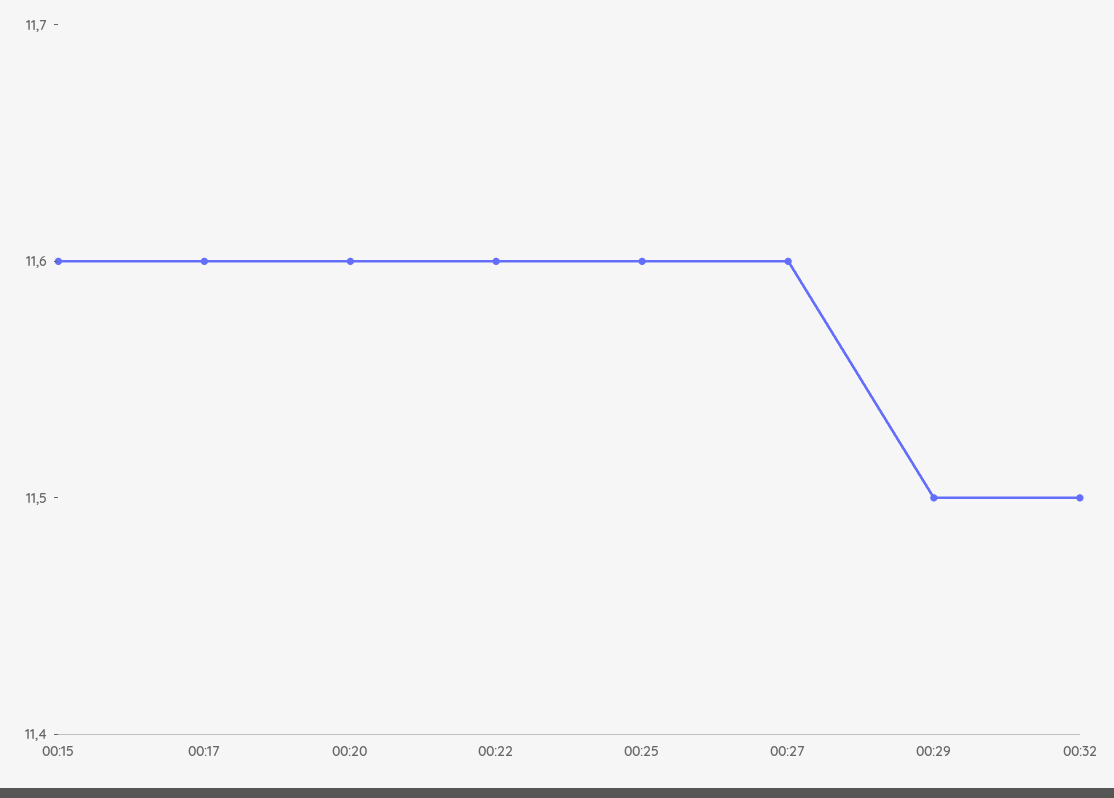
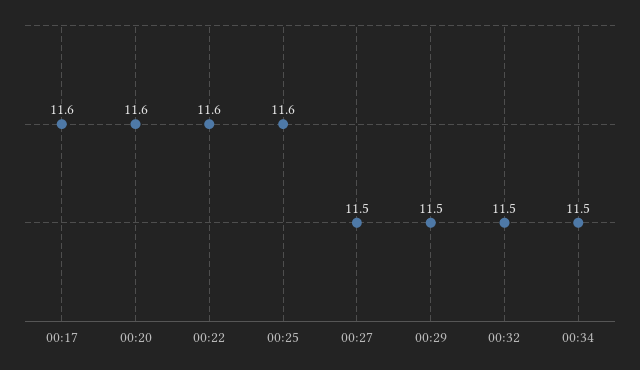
00:15: 11.6 -> none
00:27: 11.6 -> 11.5
00:34: none -> 11.5

